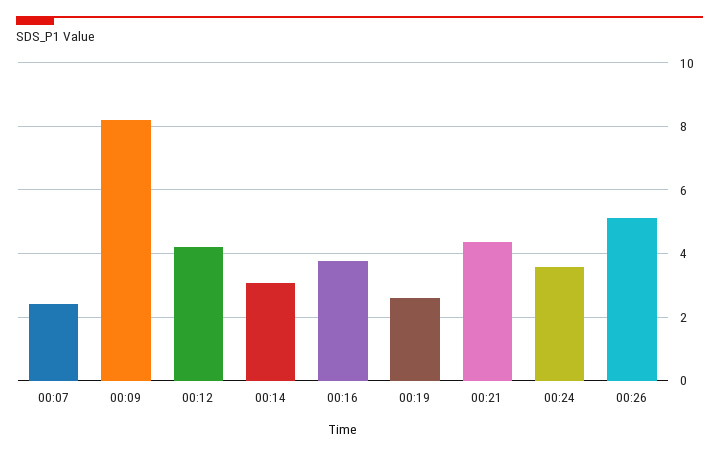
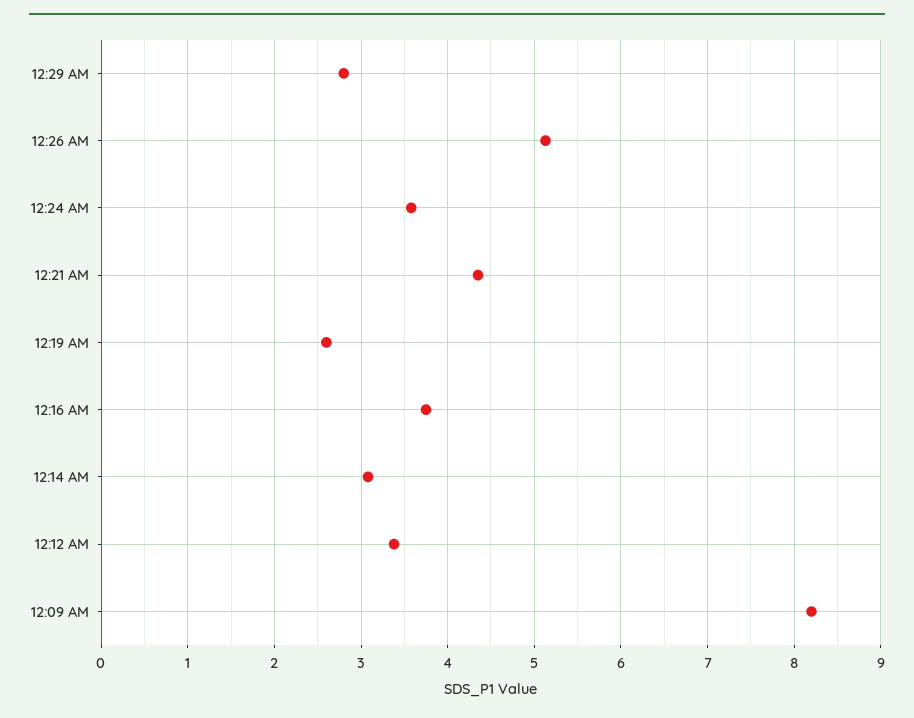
00:07: 2.4 -> none
00:12: 4.2 -> 3.4
12:29 AM: none -> 2.8

